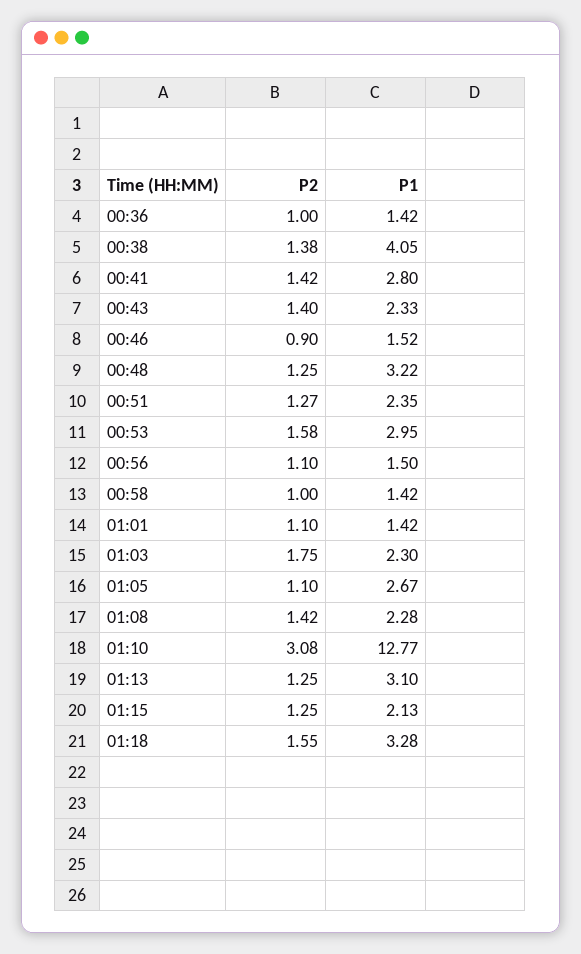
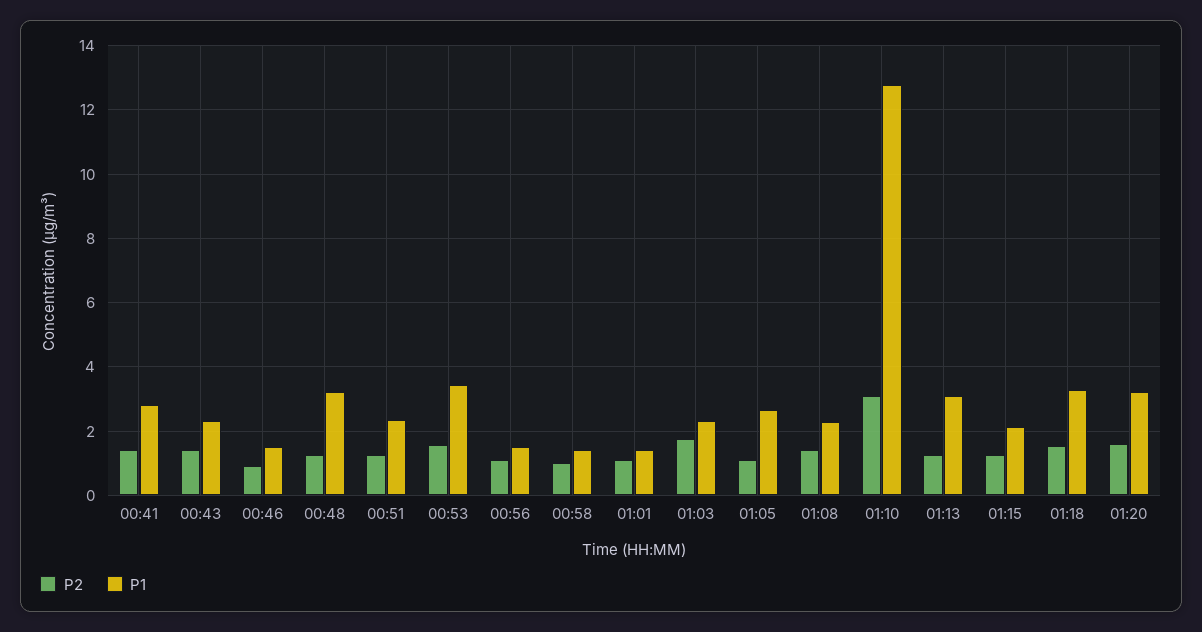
P2, 00:36: 1 -> none
P1, 00:36: 1.42 -> none
P2, 00:38: 1.38 -> none
P1, 00:38: 4.05 -> none
P1, 00:53: 2.95 -> 3.4
P2, 01:20: none -> 1.6
P1, 01:20: none -> 3.2

